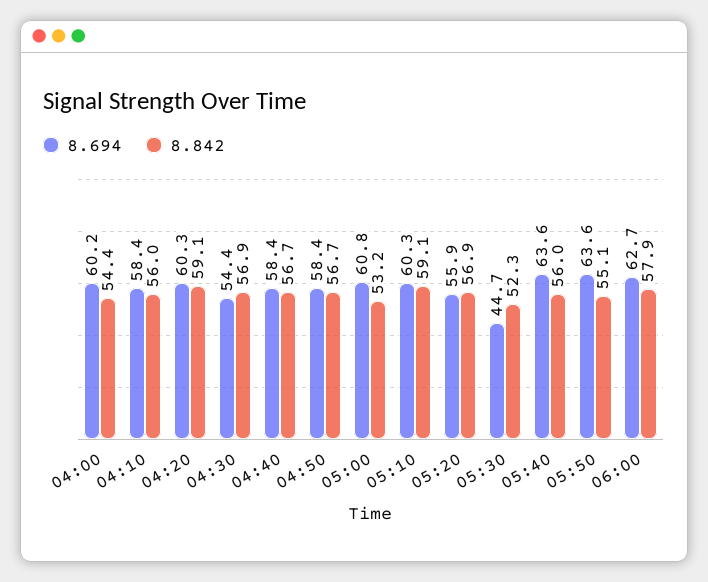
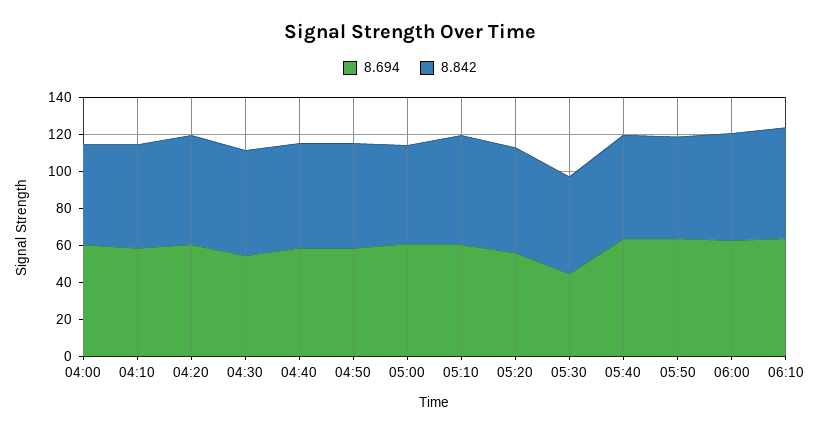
8.694, 06:10: none -> 65
8.842, 06:10: none -> 60

